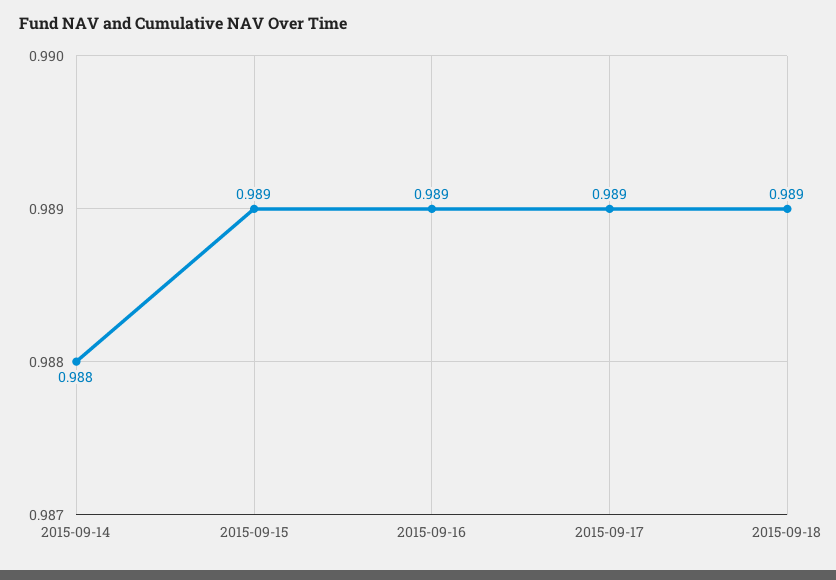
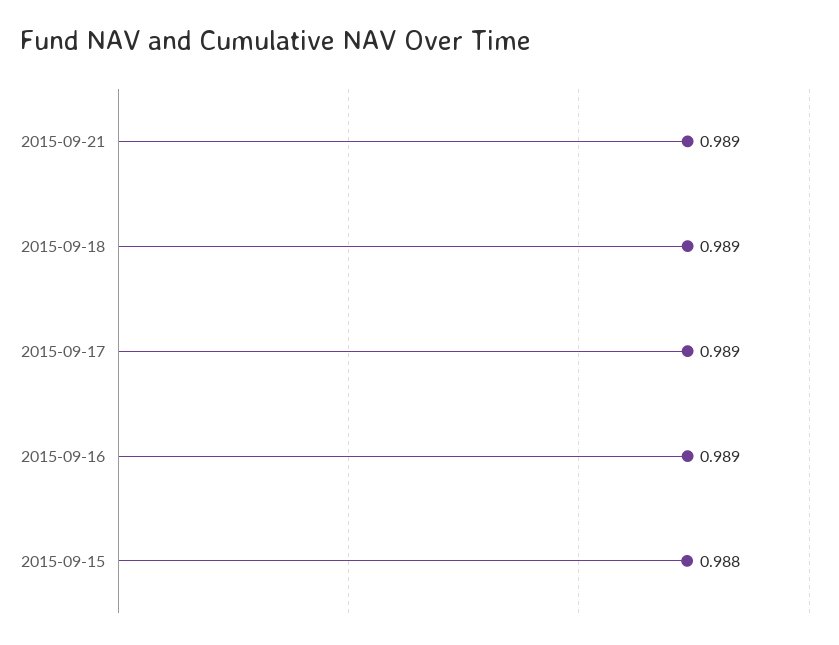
2015-09-14: 0.988 -> none
2015-09-15: 0.989 -> 0.988
2015-09-21: none -> 0.989

